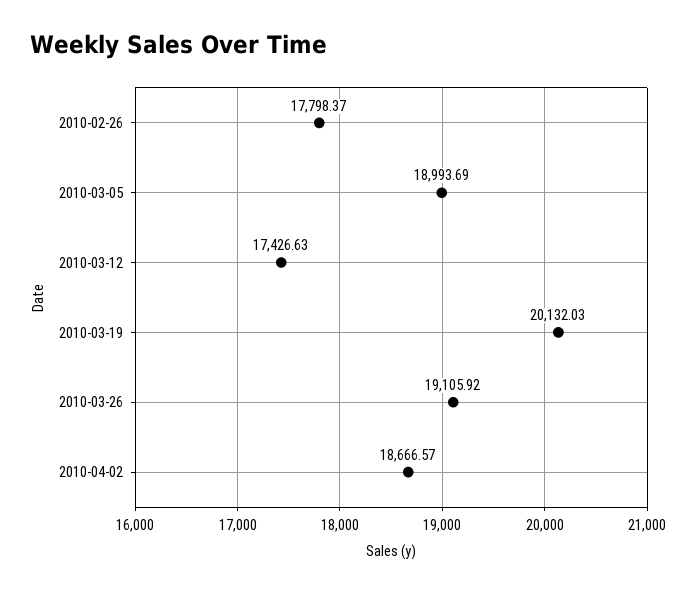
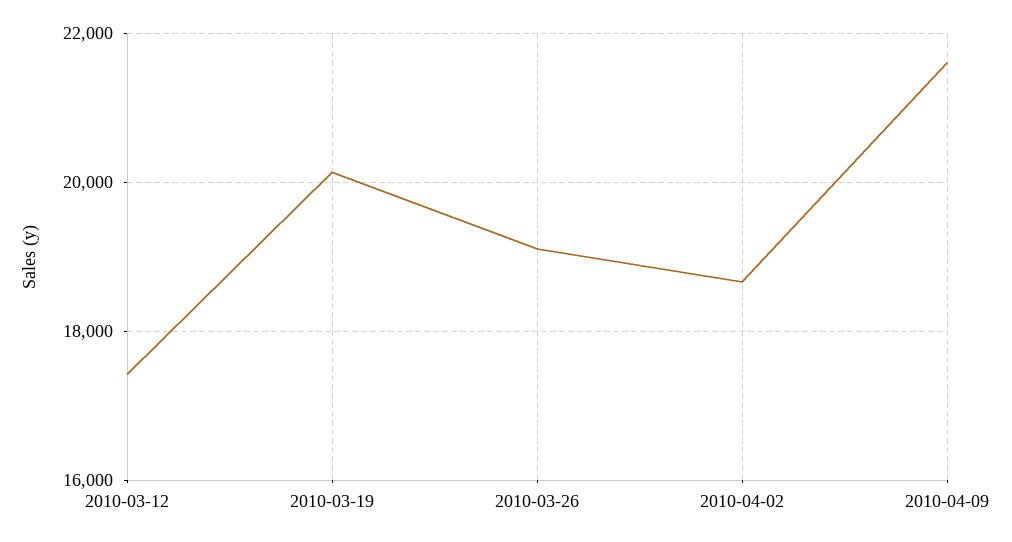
2010-02-26: 17798.37 -> none
2010-03-05: 18993.69 -> none
2010-04-09: none -> 21600

